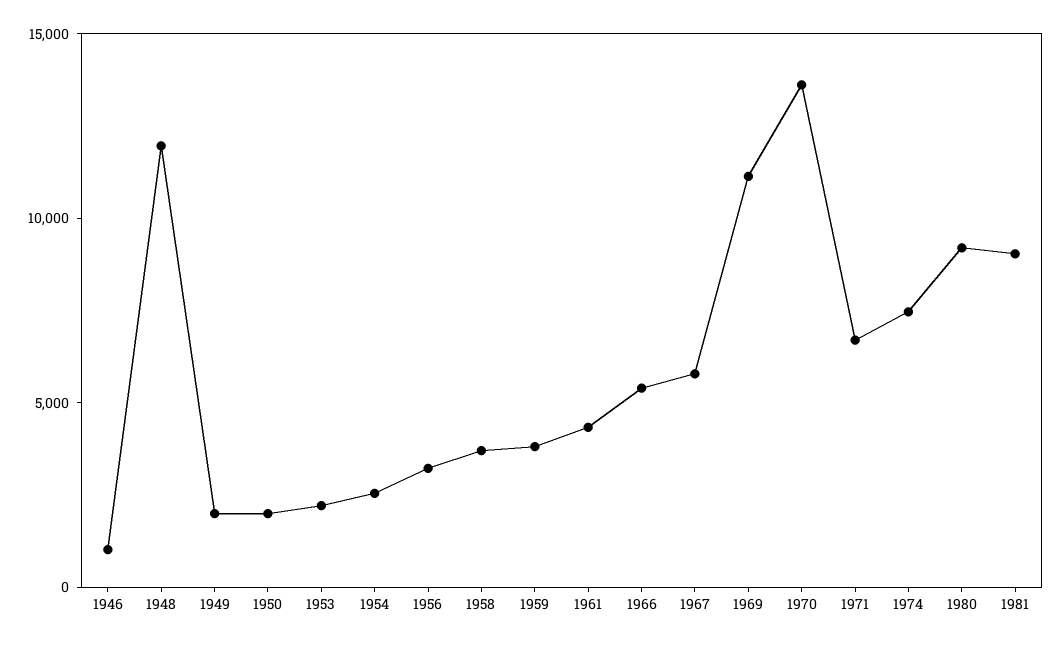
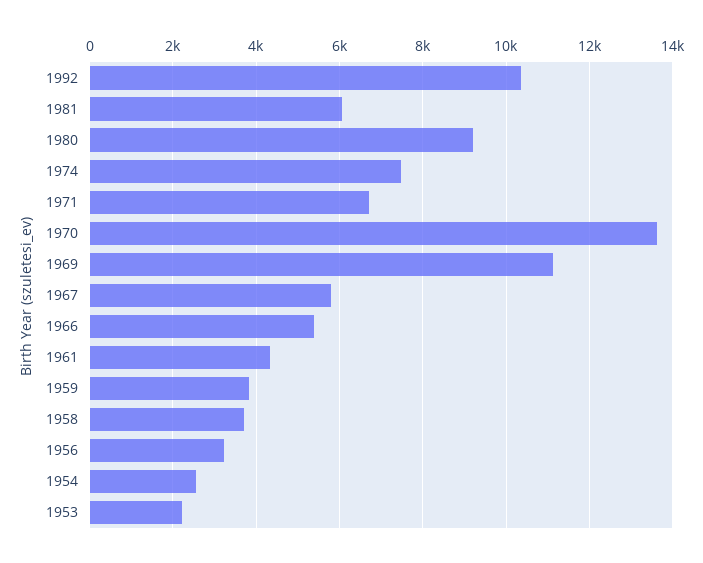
1946: 1000 -> none
1948: 12000 -> none
1949: 2000 -> none
1950: 2000 -> none
1981: 9000 -> 6000
1992: none -> 10400

